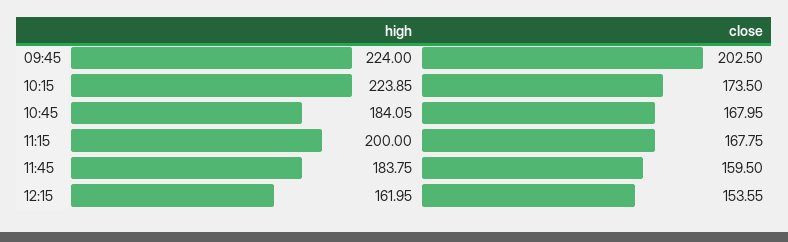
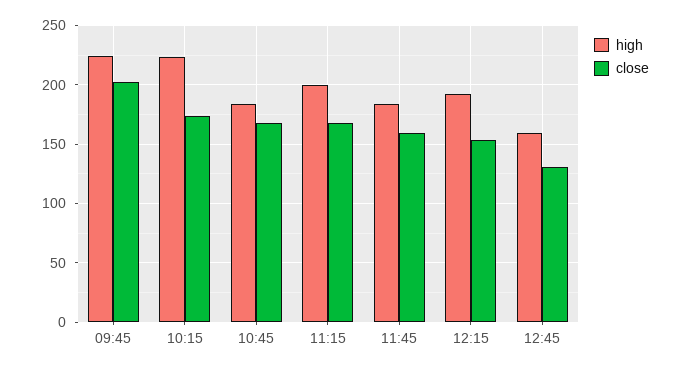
high, 12:15: 161.95 -> 190
high, 12:45: none -> 160
close, 12:45: none -> 130

